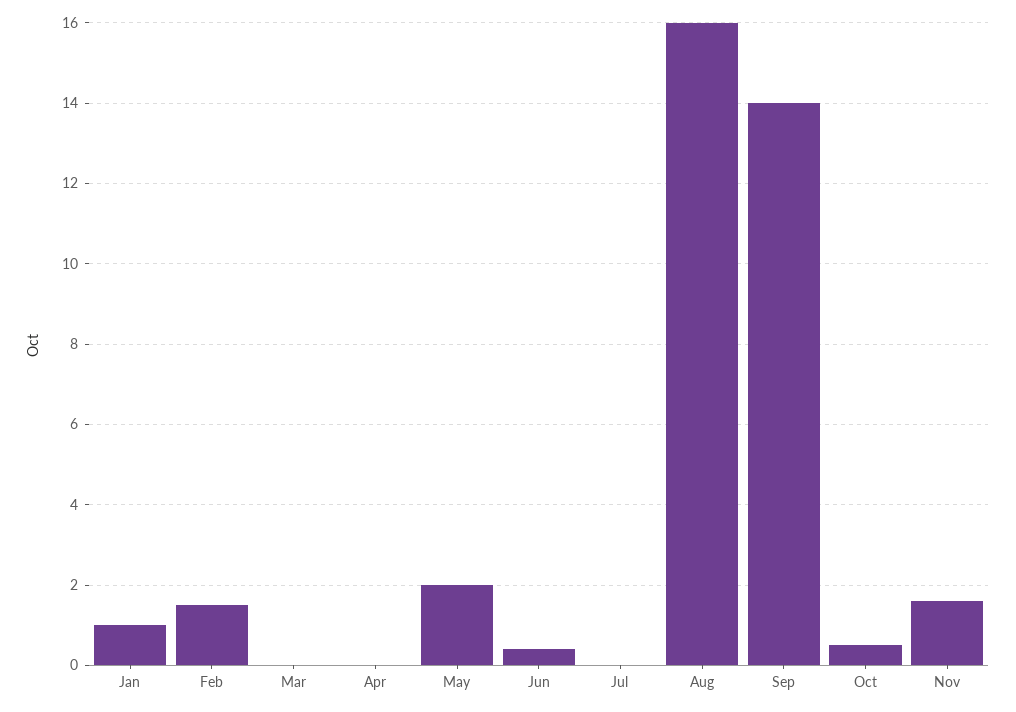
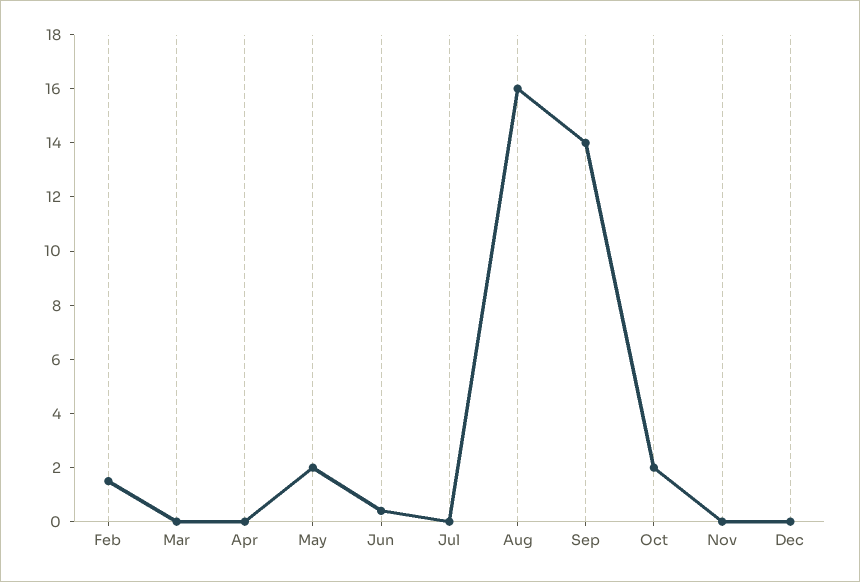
Jan: 1 -> none
Oct: 0.5 -> 2
Nov: 1.5 -> 0
Dec: none -> 0

